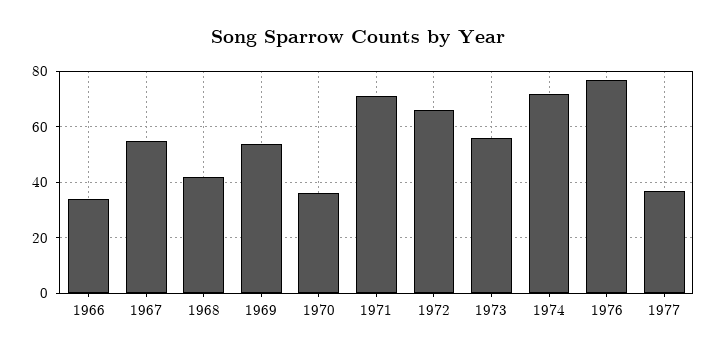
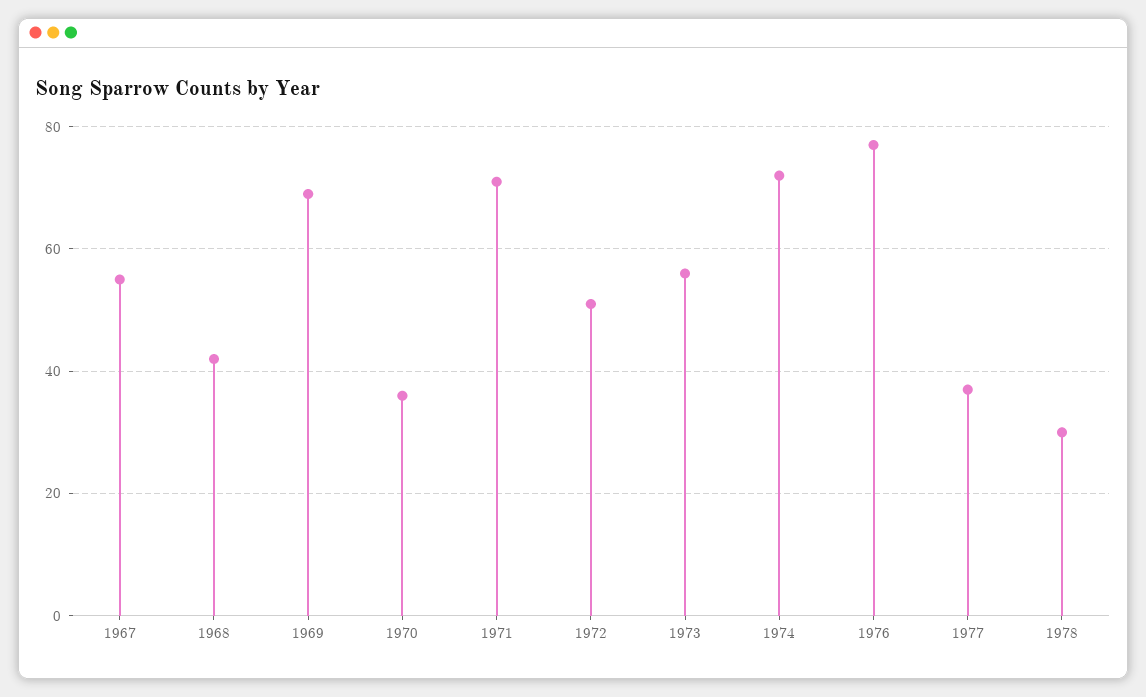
1966: 35 -> none
1969: 55 -> 70
1972: 65 -> 50
1978: none -> 30

